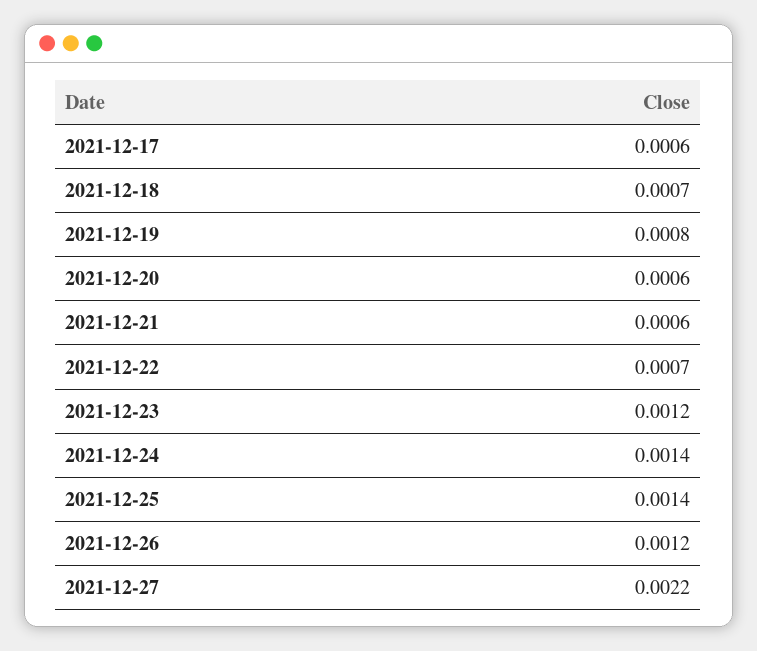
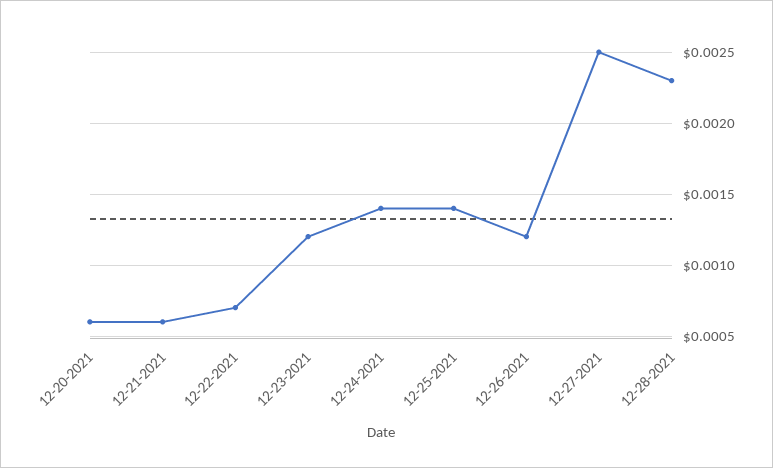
2021-12-17: 0.0006 -> none
2021-12-18: 0.0007 -> none
2021-12-19: 0.0008 -> none
2021-12-27: 0.0022 -> 0.0025
12-28-2021: none -> 0.0023

